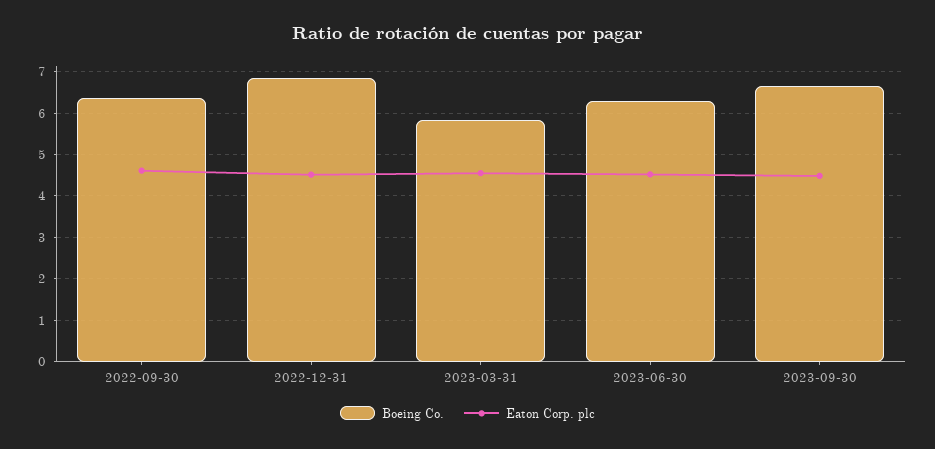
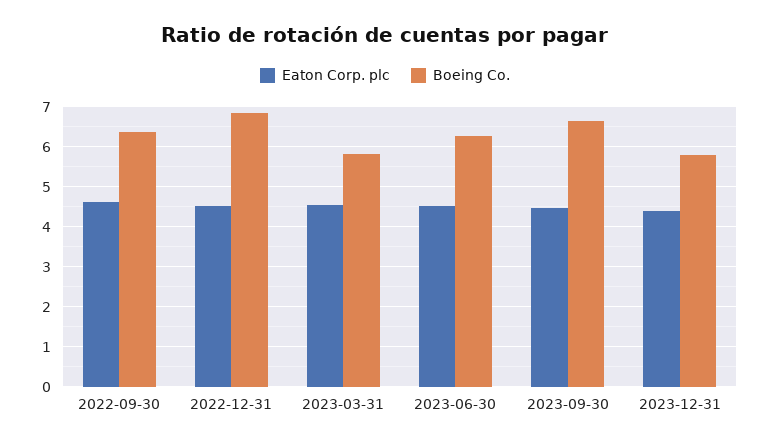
Eaton Corp. plc, 2023-12-31: none -> 4.4
Boeing Co., 2023-12-31: none -> 5.8

